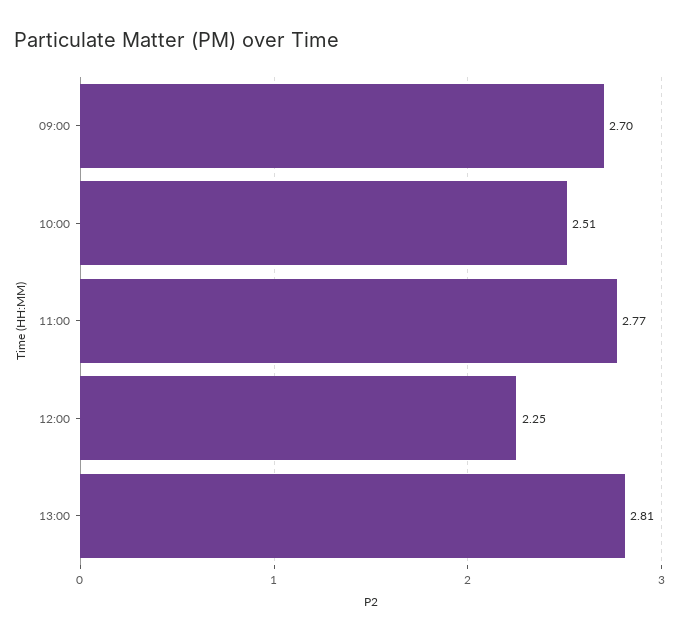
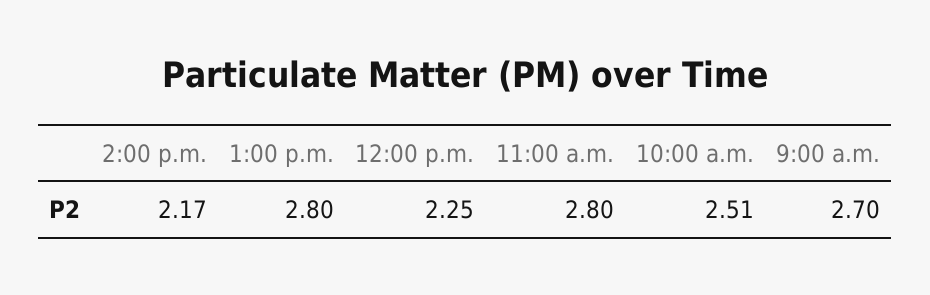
11:00: 2.77 -> 2.8
13:00: 2.81 -> 2.8
2:00 p.m.: none -> 2.17

